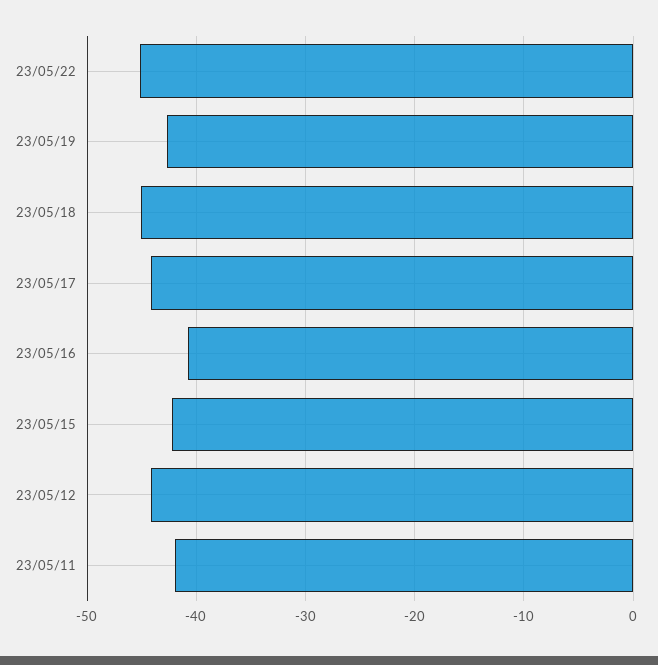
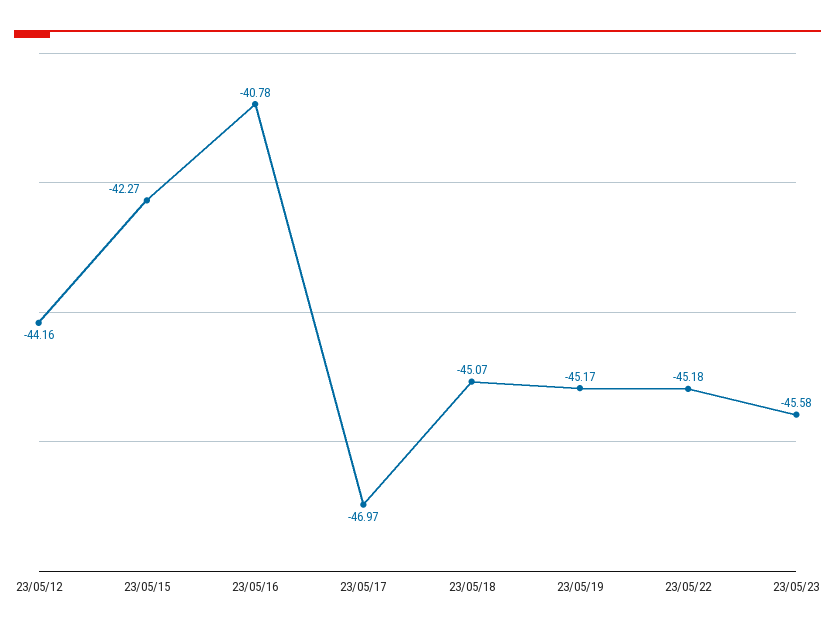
23/05/19: -43 -> -45.17
23/05/17: -44 -> -46.97
23/05/11: -42 -> none
23/05/23: none -> -45.58

